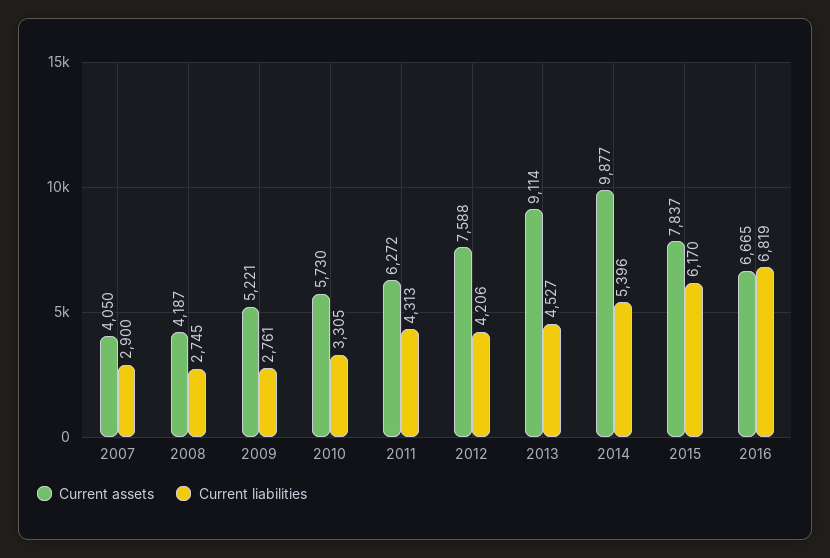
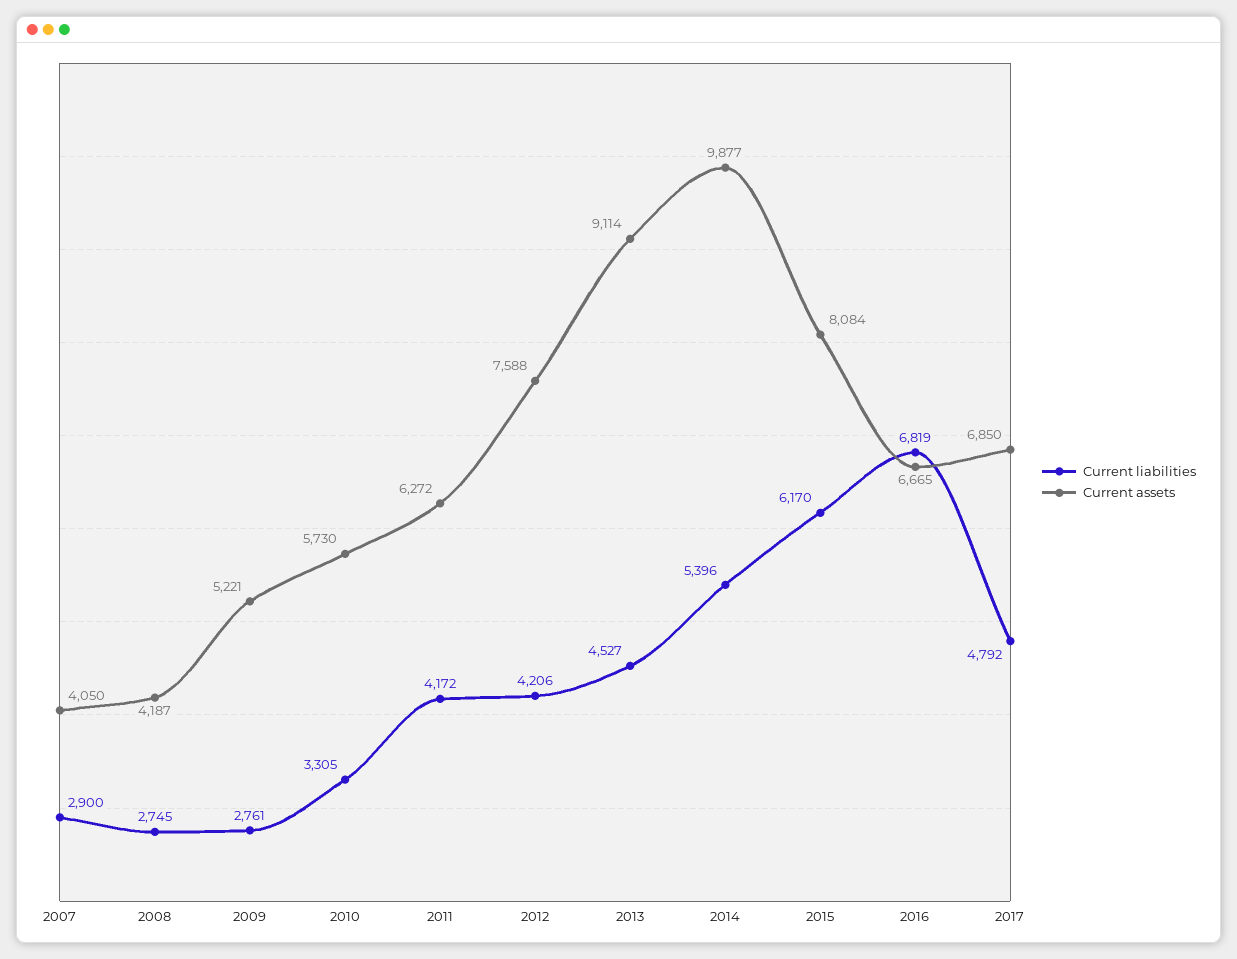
Current liabilities, 2011: 4313 -> 4172
Current assets, 2015: 7837 -> 8084
Current liabilities, 2017: none -> 4792
Current assets, 2017: none -> 6850

